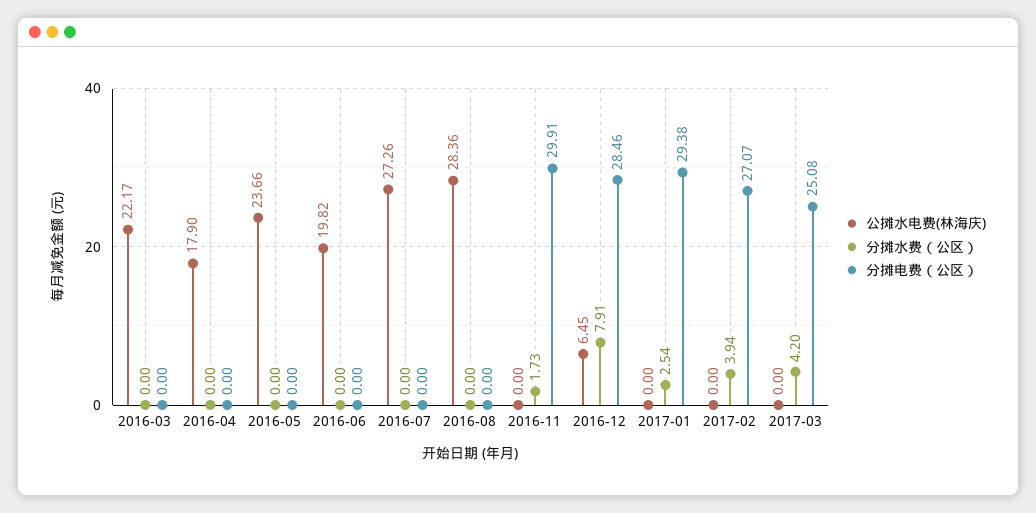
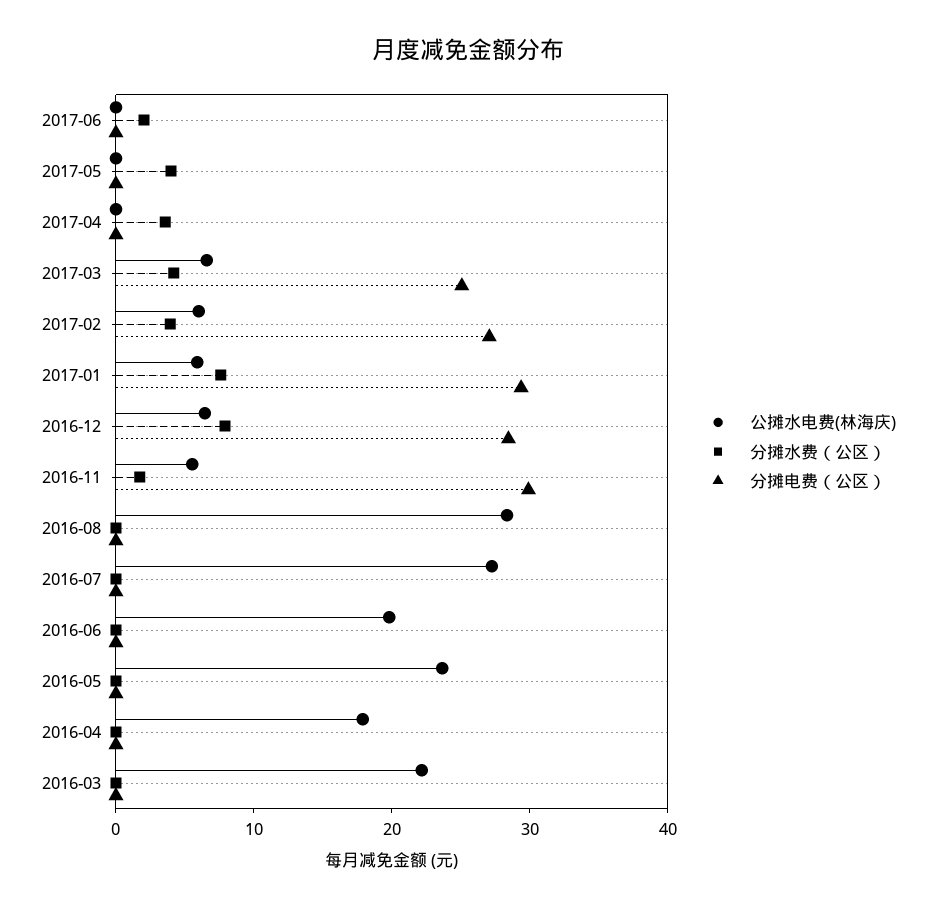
公摊水电费(林海庆), 2016-11: 0 -> 6
公摊水电费(林海庆), 2017-01: 0 -> 6
分摊水费（公区）, 2017-01: 2.54 -> 8
公摊水电费(林海庆), 2017-02: 0 -> 6
公摊水电费(林海庆), 2017-03: 0 -> 6
公摊水电费(林海庆), 2017-06: none -> 0
分摊水费（公区）, 2017-06: none -> 2
分摊电费（公区）, 2017-06: none -> 0
公摊水电费(林海庆), 2017-05: none -> 0
分摊水费（公区）, 2017-05: none -> 4
分摊电费（公区）, 2017-05: none -> 0
公摊水电费(林海庆), 2017-04: none -> 0
分摊水费（公区）, 2017-04: none -> 4
分摊电费（公区）, 2017-04: none -> 0

